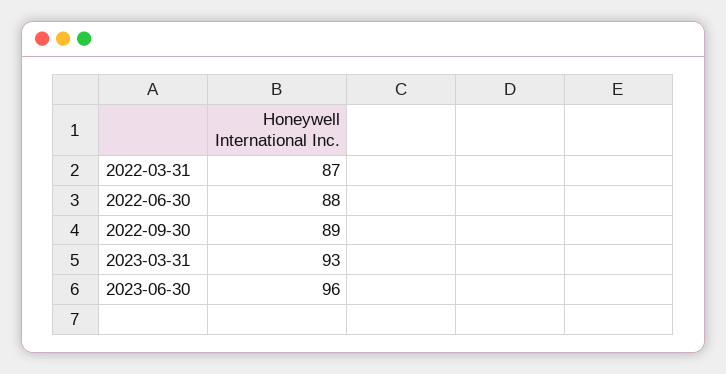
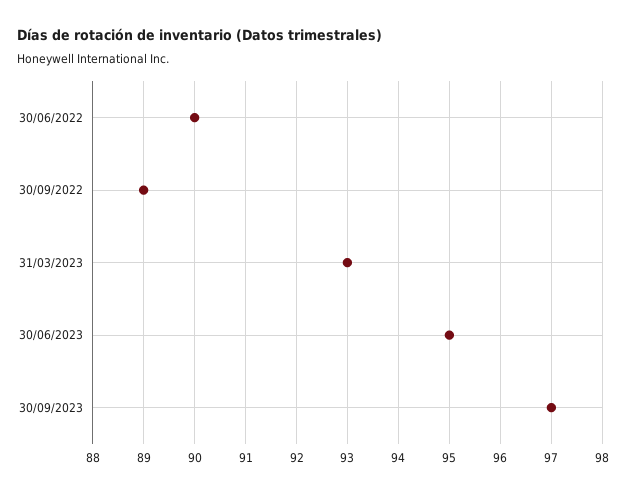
2022-03-31: 87 -> none
2022-06-30: 88 -> 90
2023-06-30: 96 -> 95
30/09/2023: none -> 97

